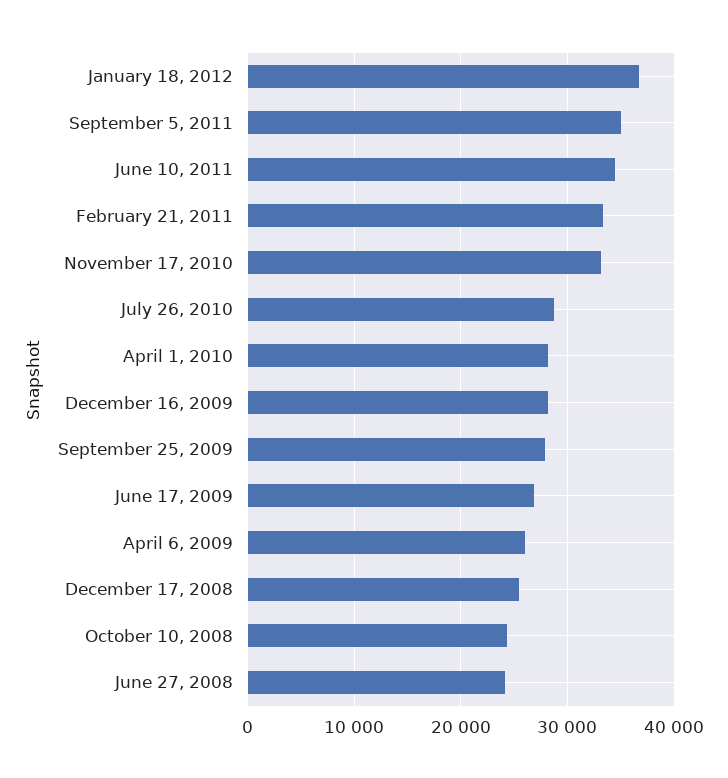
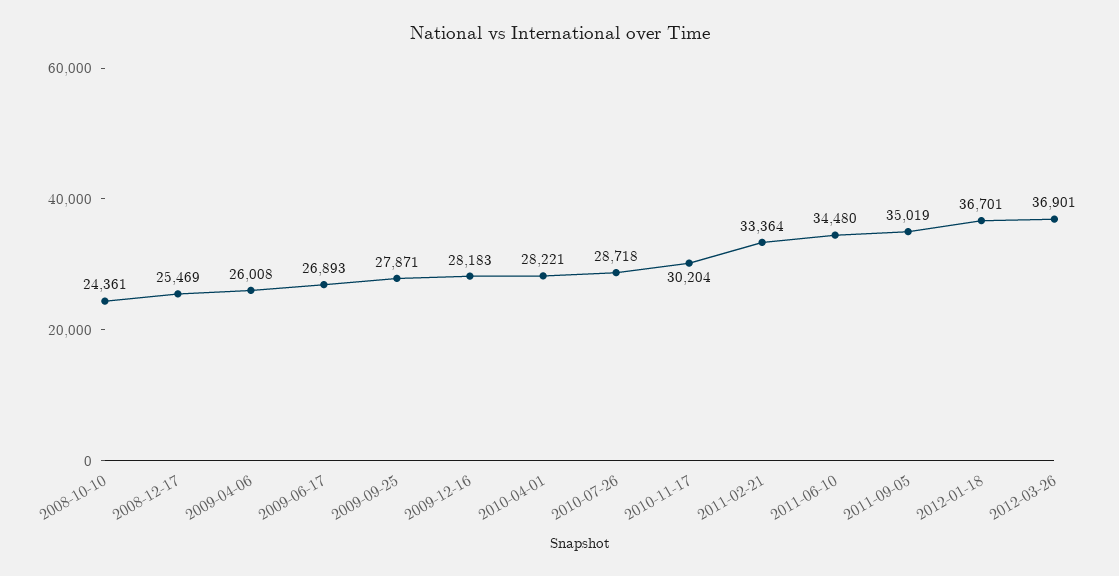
November 17, 2010: 33000 -> 30204
June 27, 2008: 24000 -> none
2012-03-26: none -> 36901

